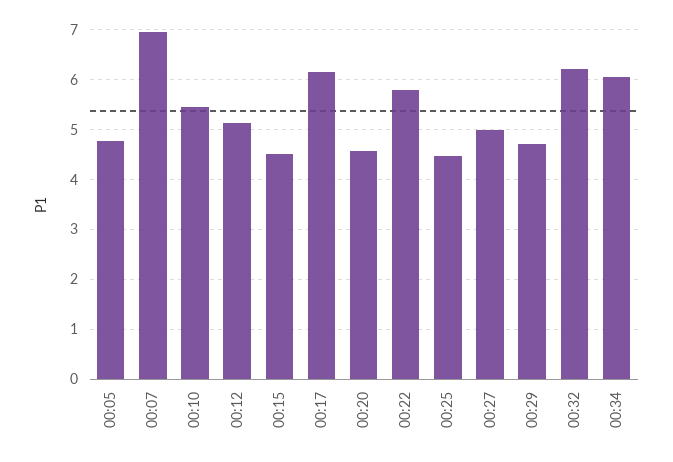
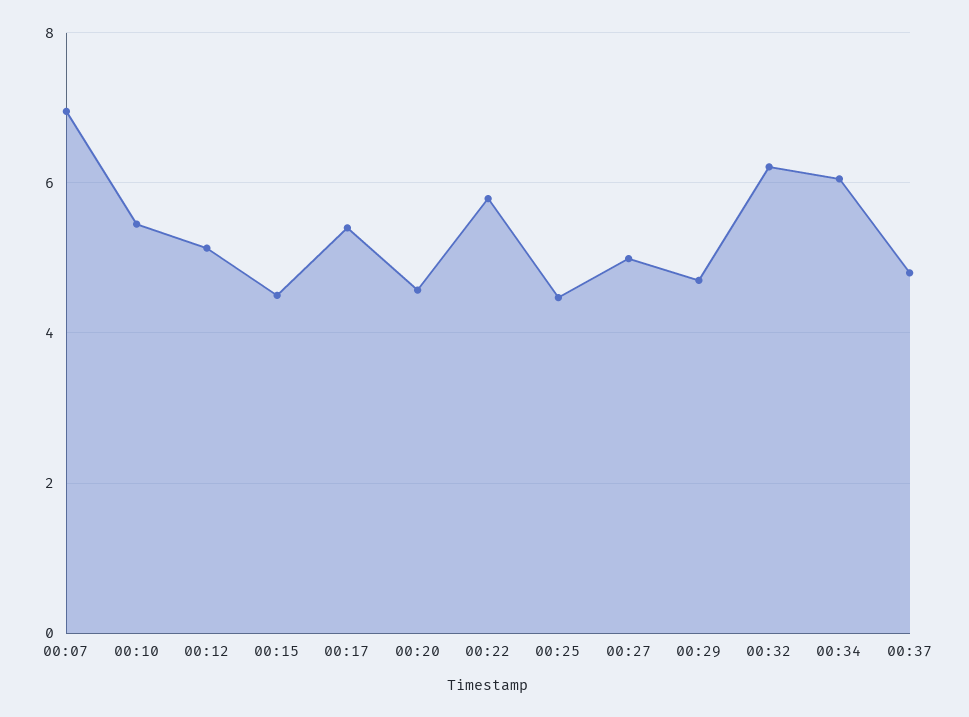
00:05: 4.8 -> none
00:17: 6.2 -> 5.4
00:37: none -> 4.8

